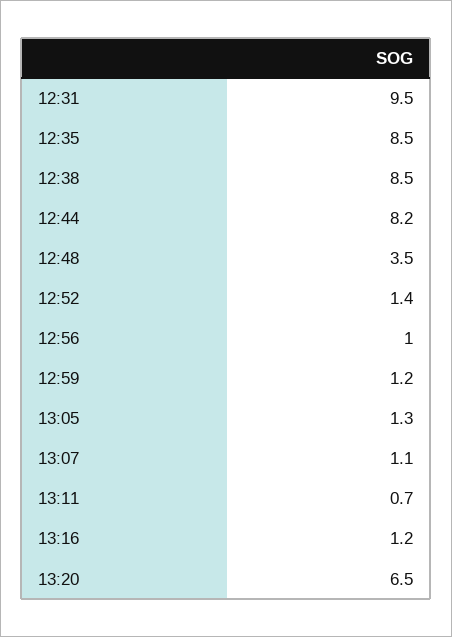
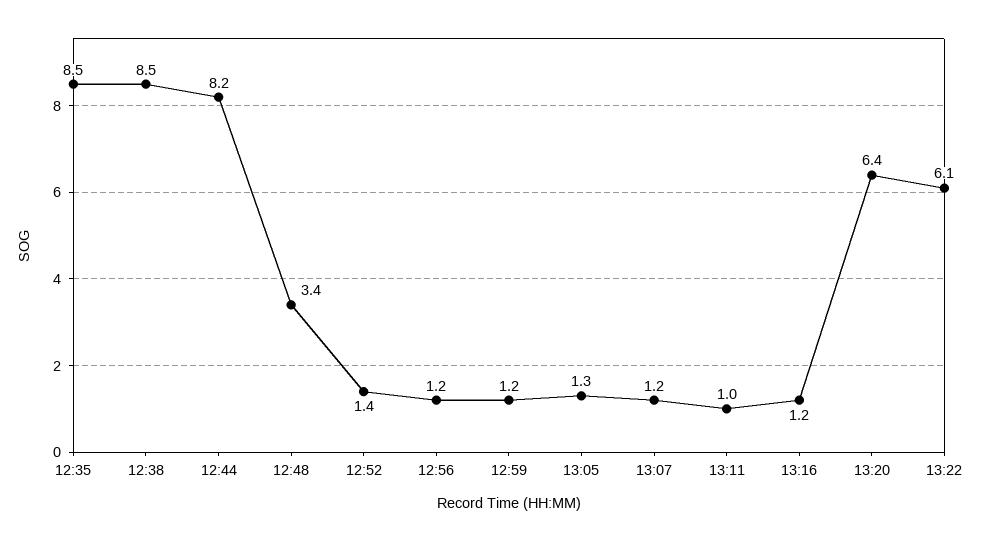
12:31: 9.5 -> none
12:48: 3.5 -> 3.4
12:56: 1 -> 1.2
13:07: 1.1 -> 1.2
13:11: 0.7 -> 1
13:20: 6.5 -> 6.4
13:22: none -> 6.1

